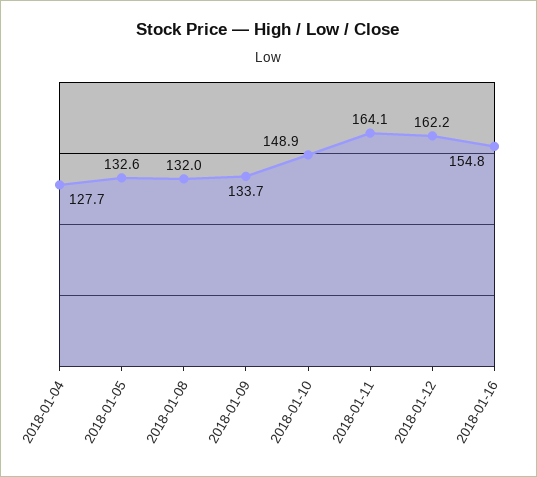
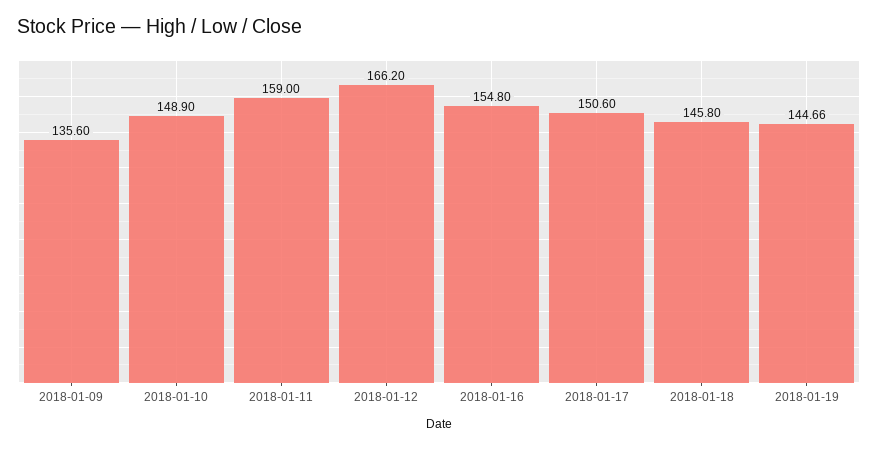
2018-01-04: 127.7 -> none
2018-01-05: 132.6 -> none
2018-01-08: 132 -> none
2018-01-09: 133.7 -> 135.6
2018-01-11: 164.1 -> 159
2018-01-12: 162.2 -> 166.2
2018-01-17: none -> 150.6
2018-01-18: none -> 145.8
2018-01-19: none -> 144.66

